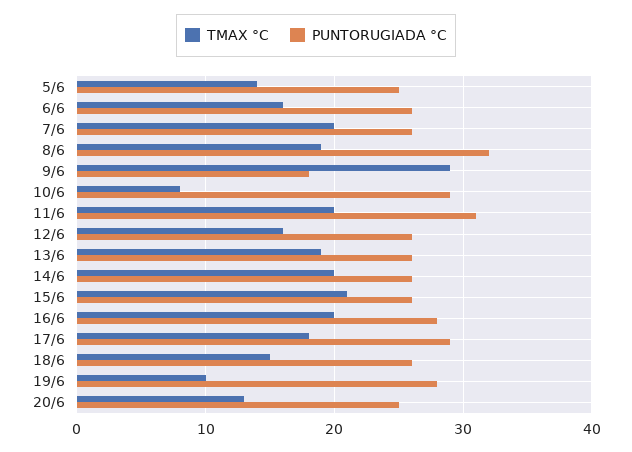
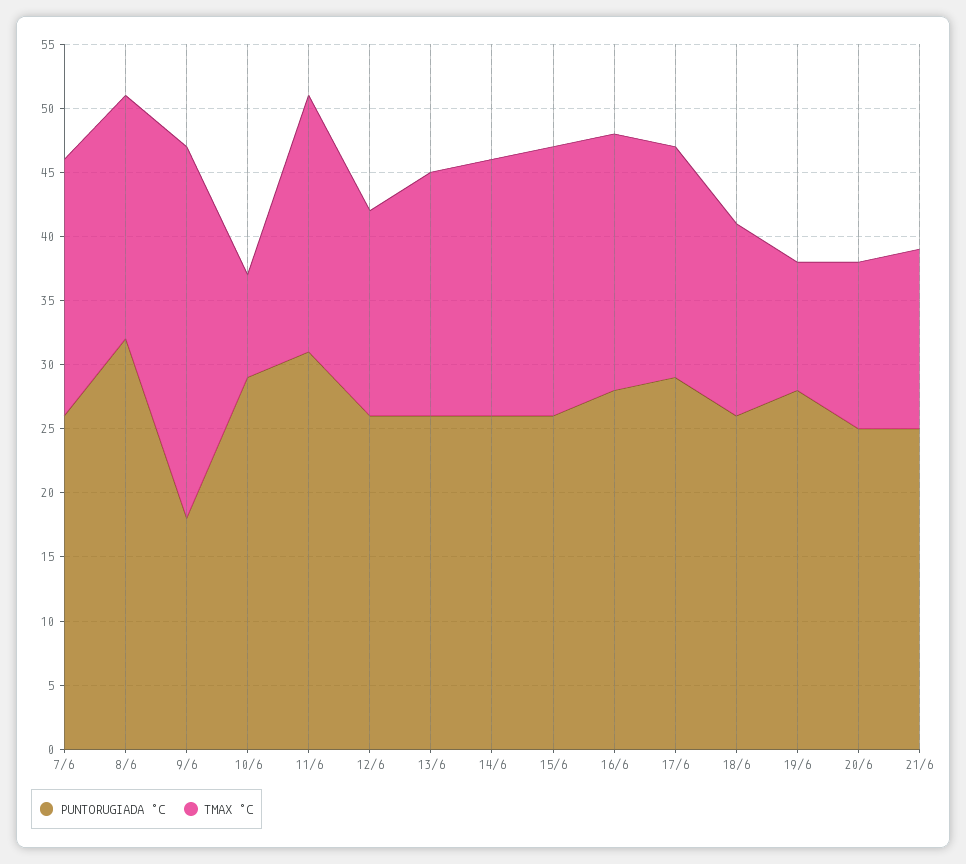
TMAX °C, 5/6: 14 -> none
PUNTORUGIADA °C, 5/6: 25 -> none
TMAX °C, 6/6: 16 -> none
PUNTORUGIADA °C, 6/6: 26 -> none
PUNTORUGIADA °C, 21/6: none -> 25
TMAX °C, 21/6: none -> 14

